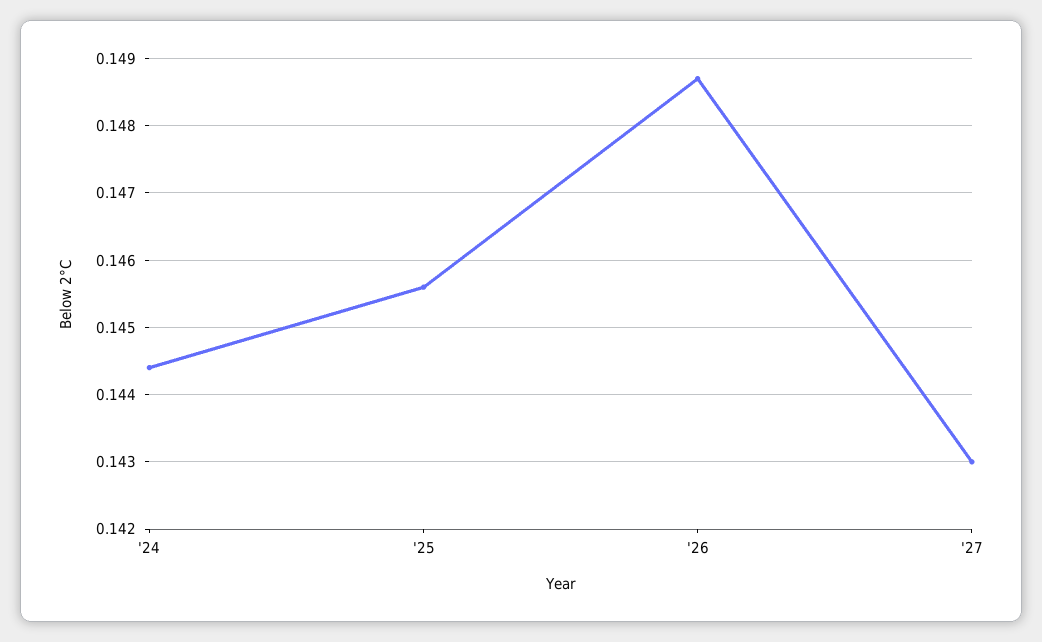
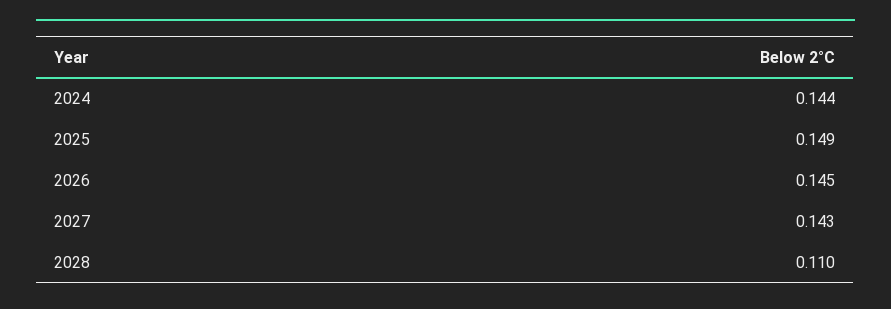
'25: 0.1456 -> 0.149
'26: 0.1487 -> 0.145
2028: none -> 0.11

